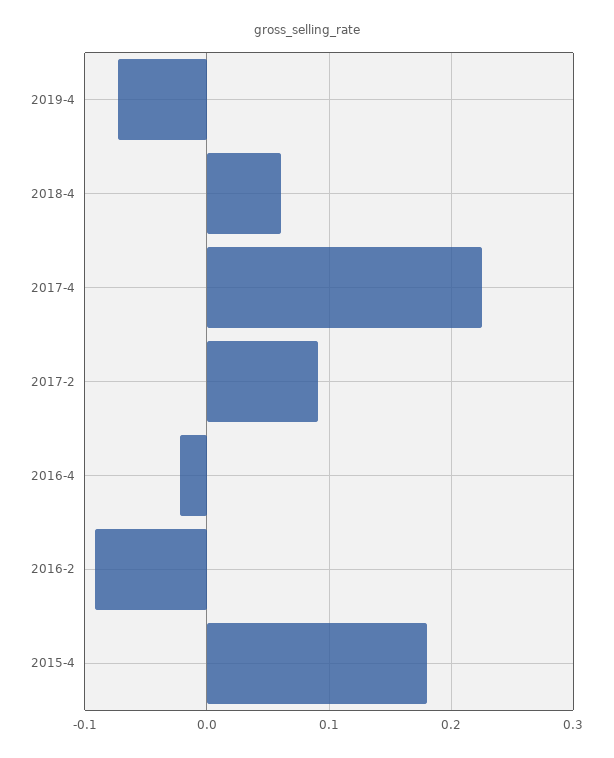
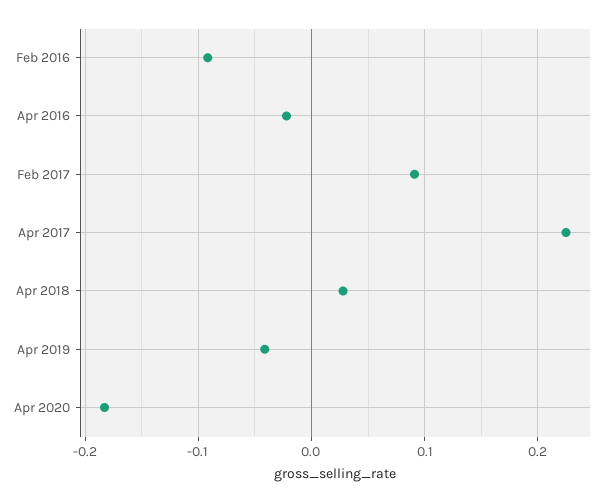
2019-4: -0.07 -> -0.04
2018-4: 0.06 -> 0.03
2015-4: 0.18 -> none
Apr 2020: none -> -0.18

